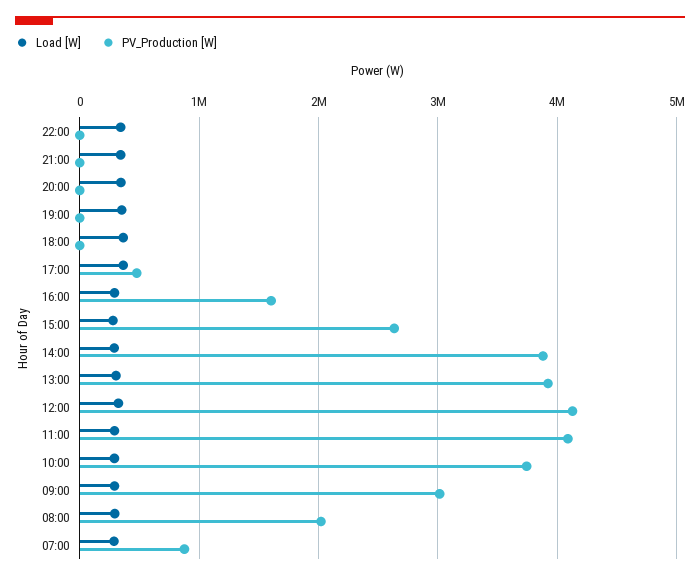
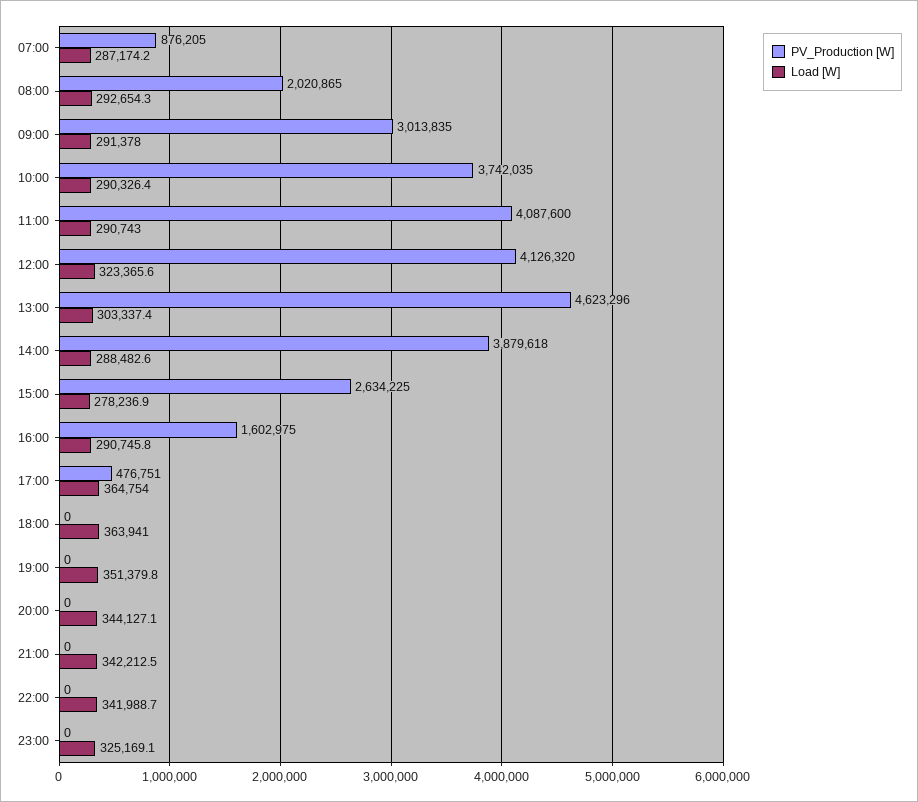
PV_Production [W], 13:00: 3900000 -> 4623296
PV_Production [W], 23:00: none -> 0
Load [W], 23:00: none -> 325169.1

